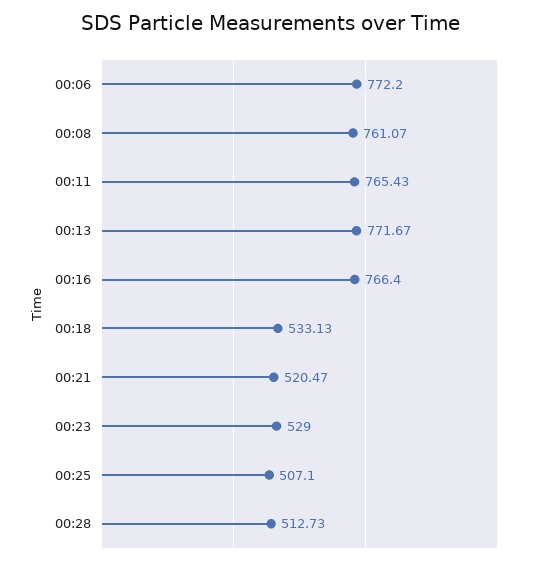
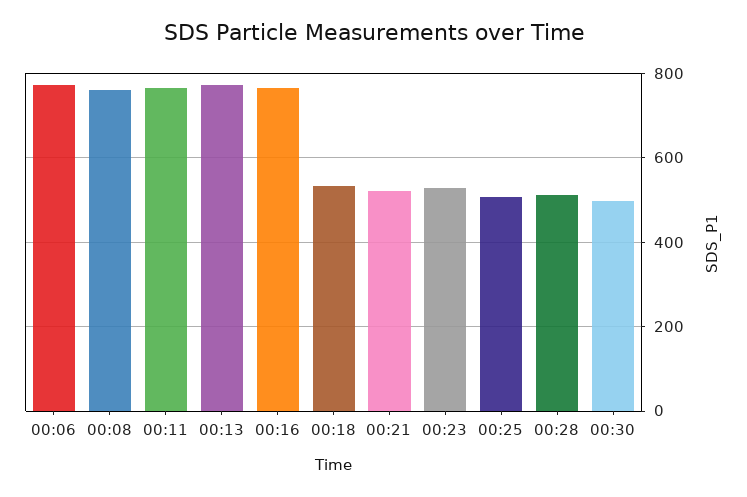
00:30: none -> 500

